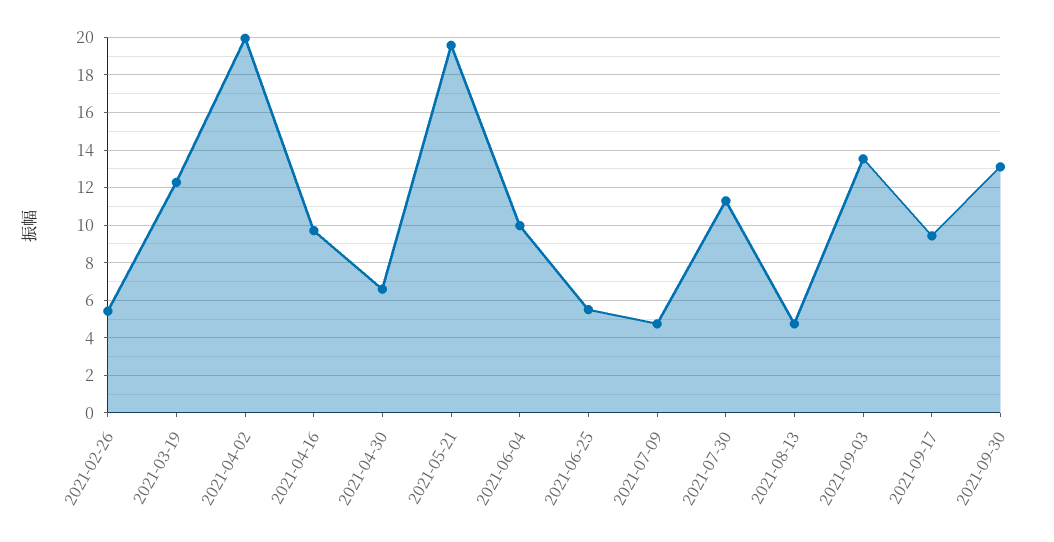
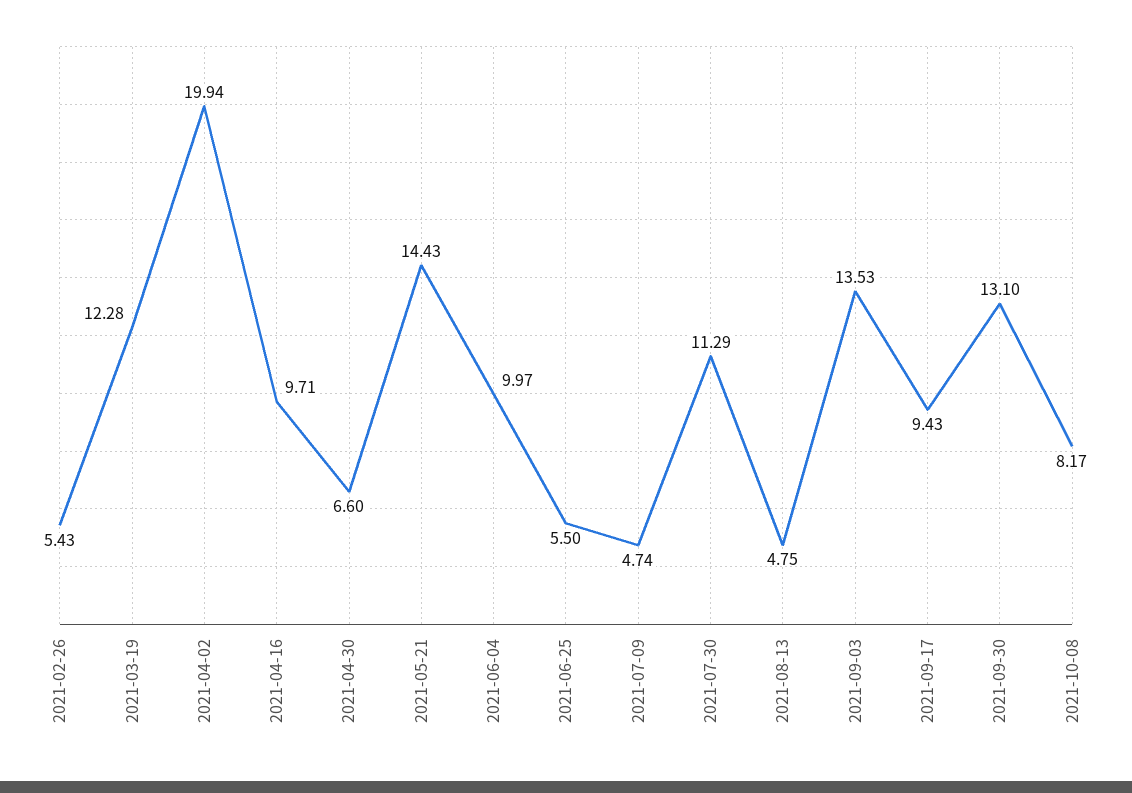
2021-05-21: 19.5 -> 14.43
2021-10-08: none -> 8.17

